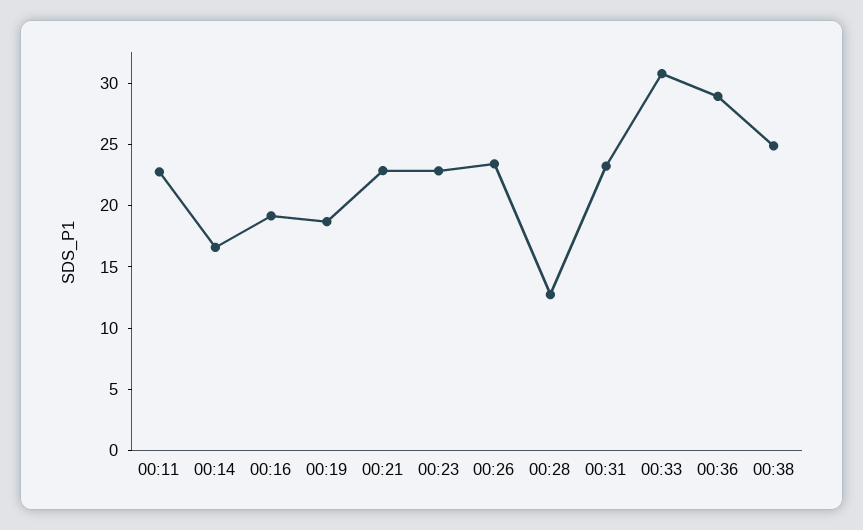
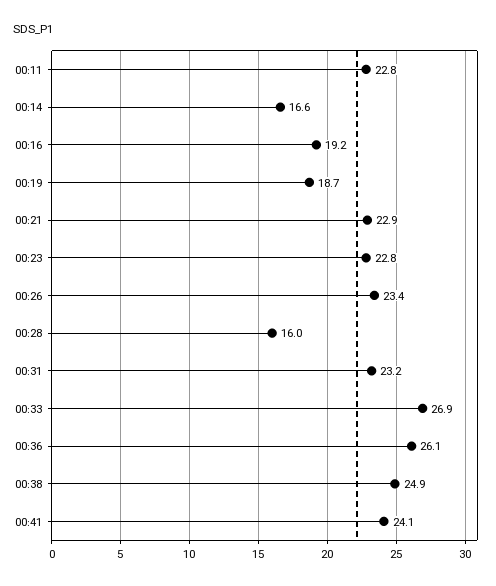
00:28: 13 -> 16
00:33: 31 -> 26.9
00:36: 29 -> 26.1
00:41: none -> 24.1

